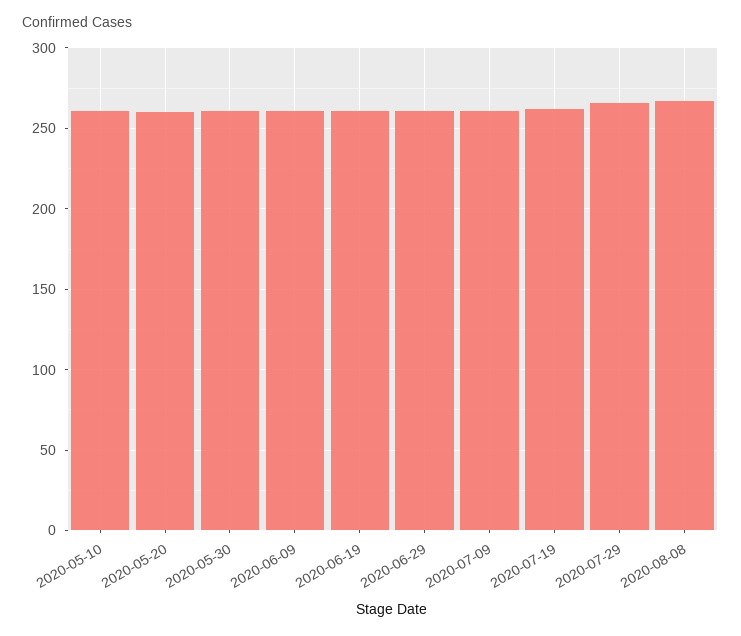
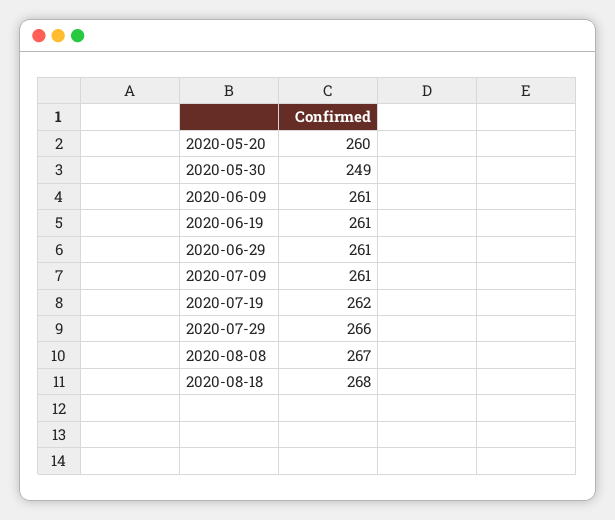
2020-05-10: 260 -> none
2020-05-30: 260 -> 249
2020-08-18: none -> 268

